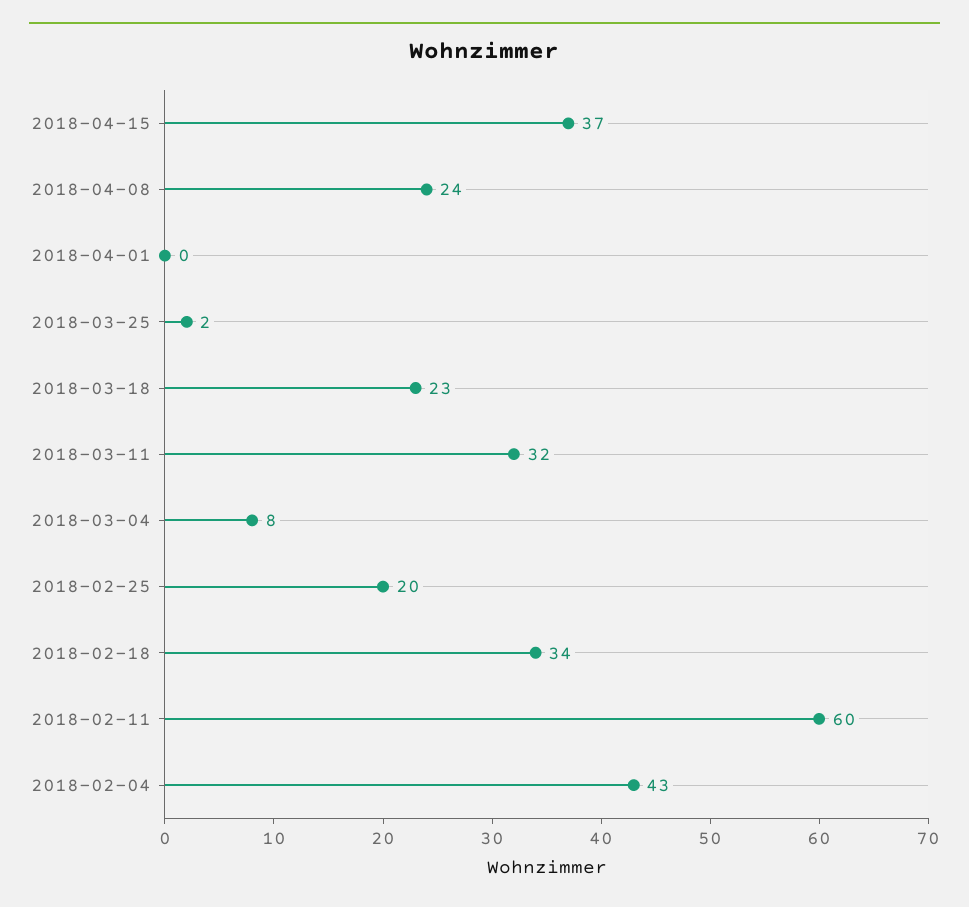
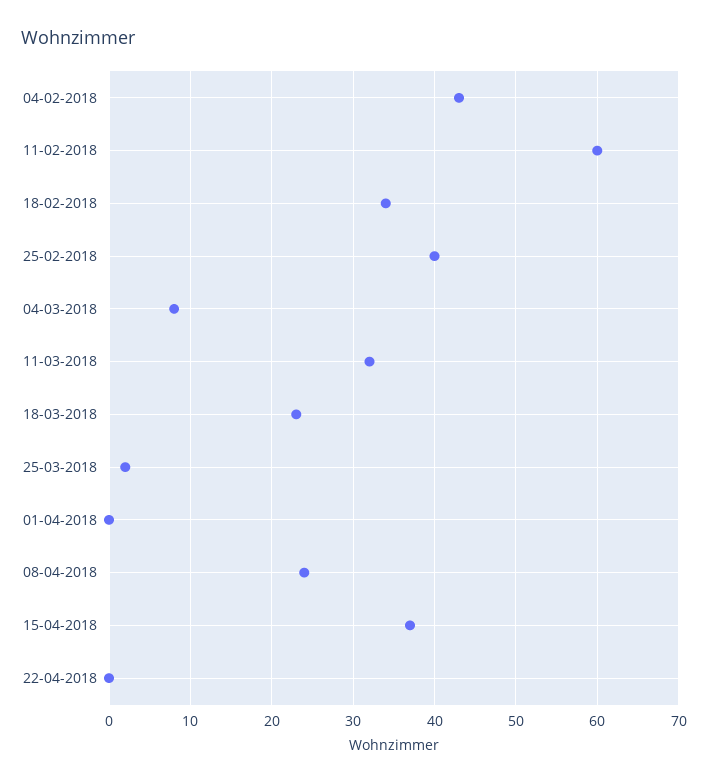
2018-02-25: 20 -> 40
22-04-2018: none -> 0

